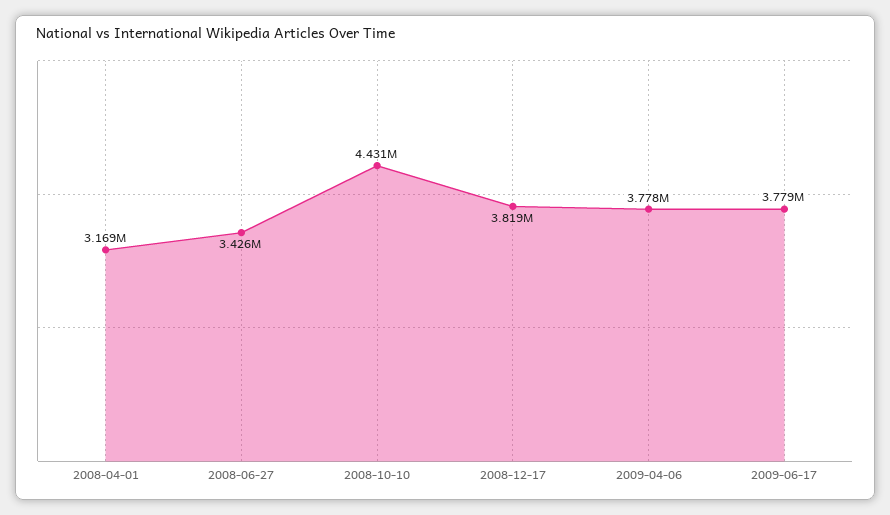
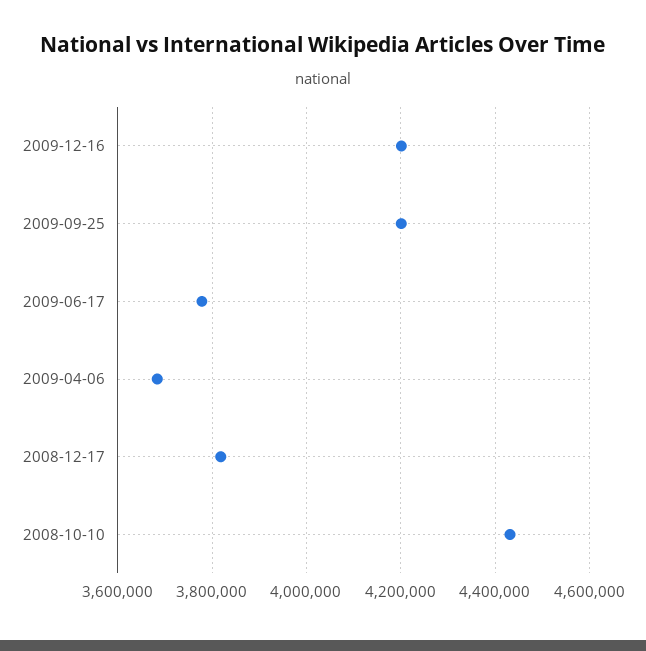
2008-04-01: 3169000 -> none
2008-06-27: 3426000 -> none
2009-04-06: 3778000 -> 3680000
2009-12-16: none -> 4200000
2009-09-25: none -> 4200000

